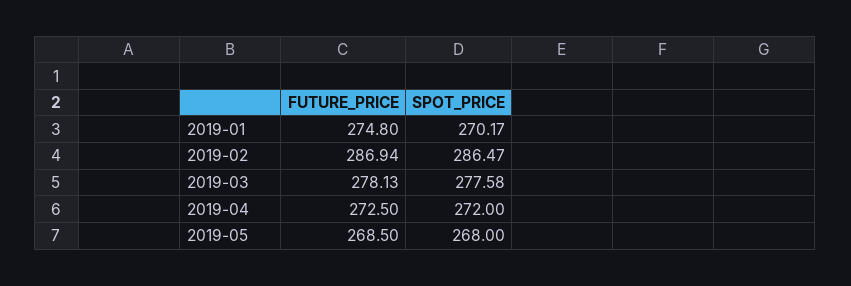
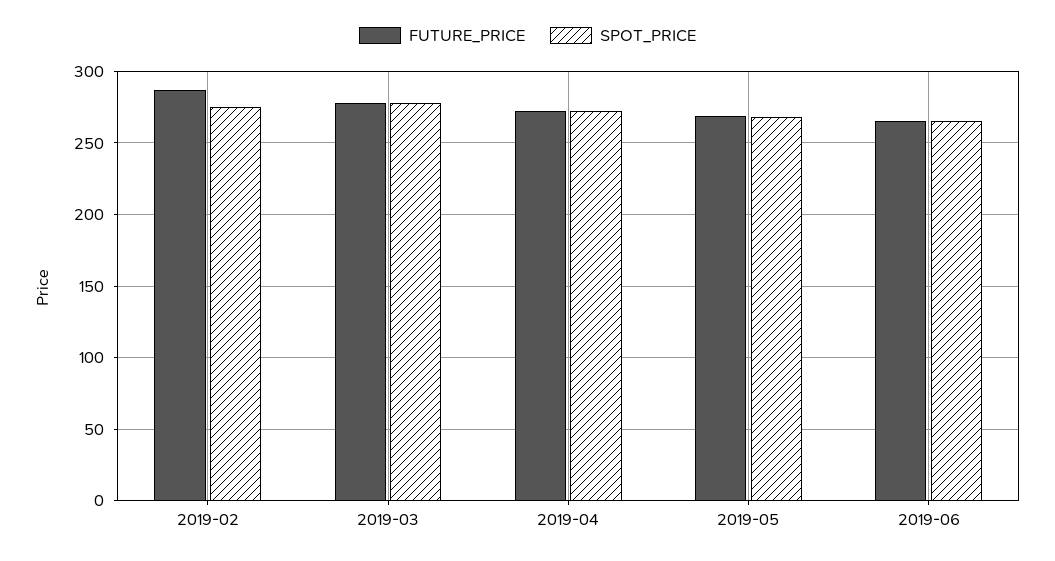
FUTURE_PRICE, 2019-01: 274.8 -> none
SPOT_PRICE, 2019-01: 270.17 -> none
SPOT_PRICE, 2019-02: 286.47 -> 275
FUTURE_PRICE, 2019-06: none -> 265
SPOT_PRICE, 2019-06: none -> 265

